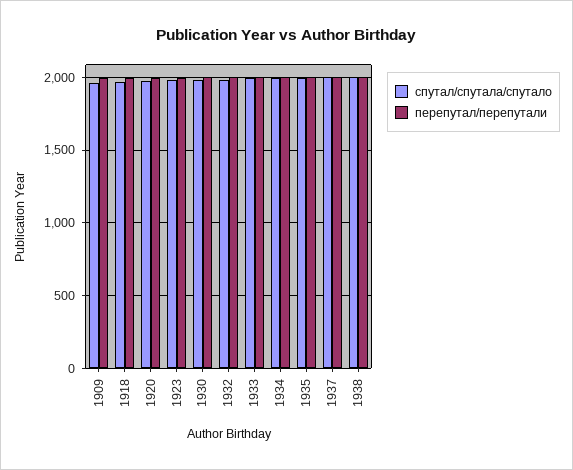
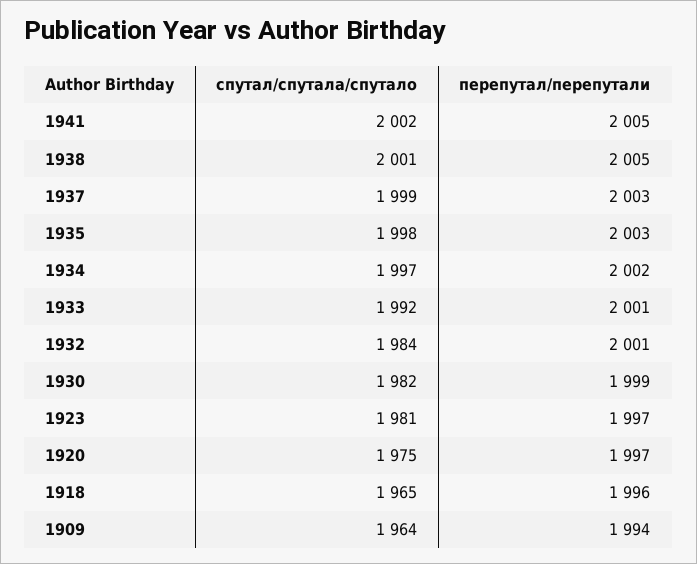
спутал/спутала/спутало, 1941: none -> 2002
перепутал/перепутали, 1941: none -> 2005

